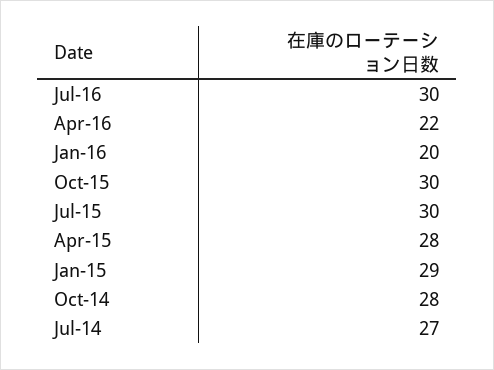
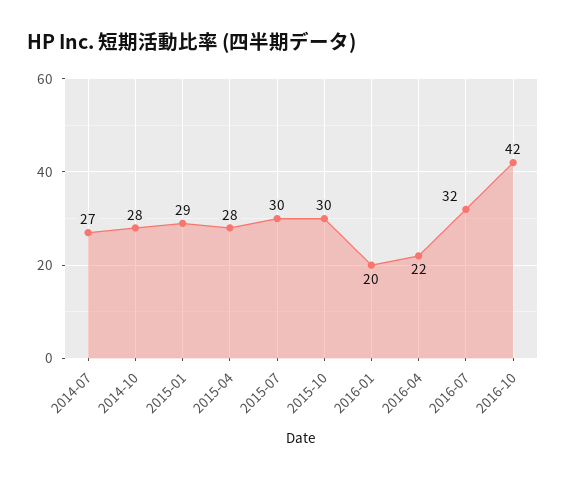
Jul-16: 30 -> 32
2016-10: none -> 42

